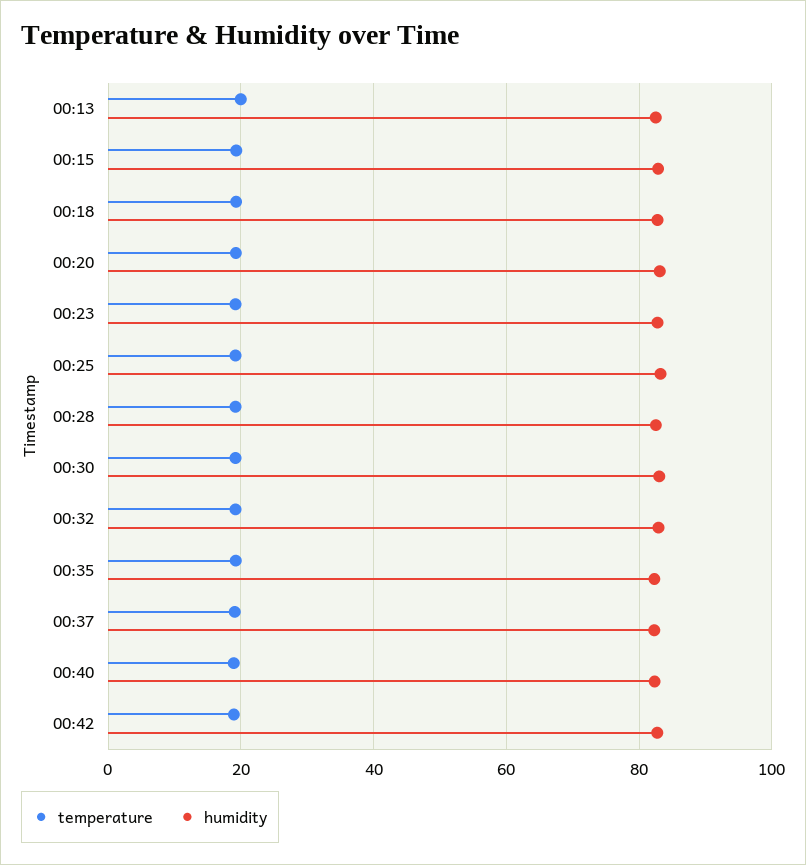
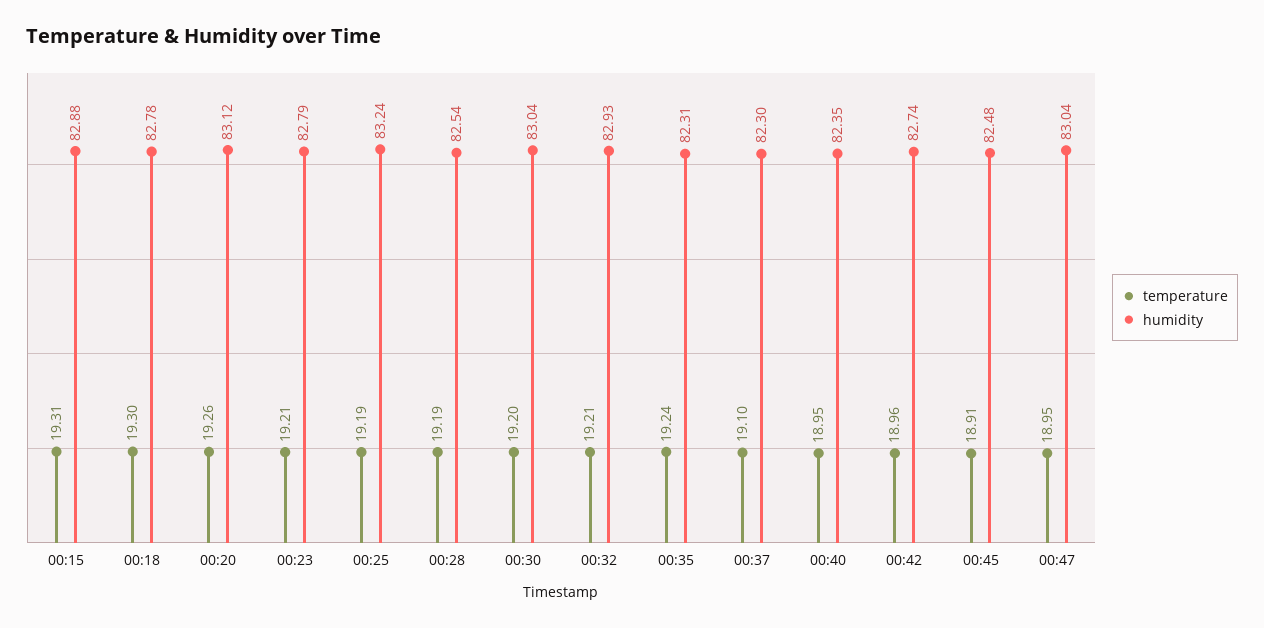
temperature, 00:13: 20 -> none
humidity, 00:13: 82 -> none
temperature, 00:45: none -> 18.91
humidity, 00:45: none -> 82.48
temperature, 00:47: none -> 18.95
humidity, 00:47: none -> 83.04

